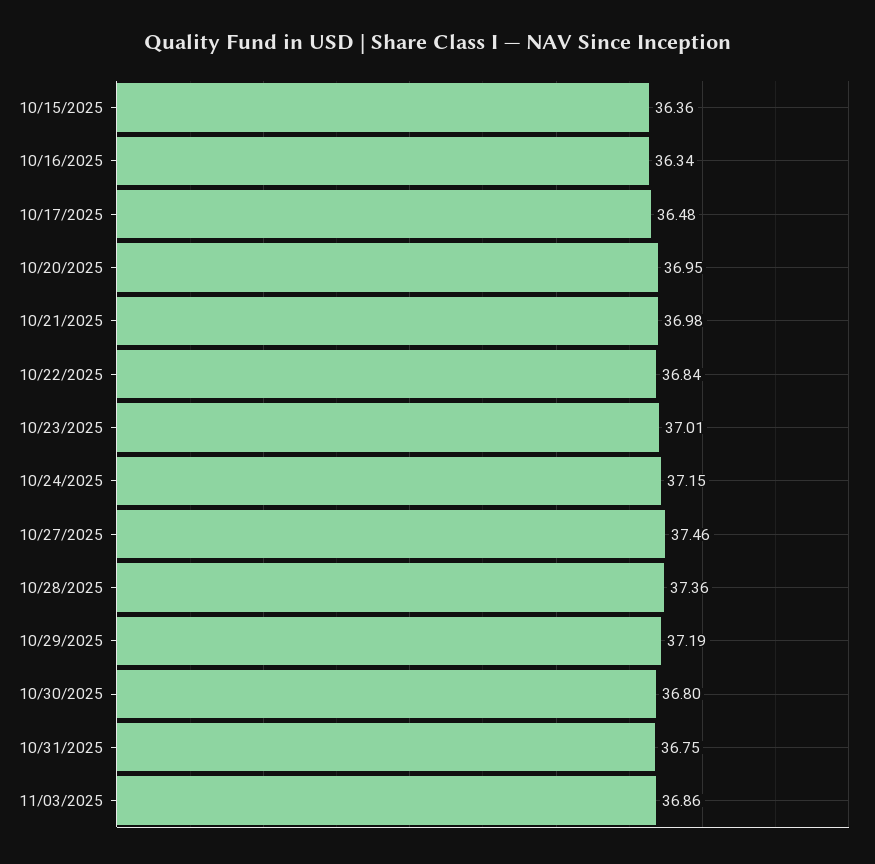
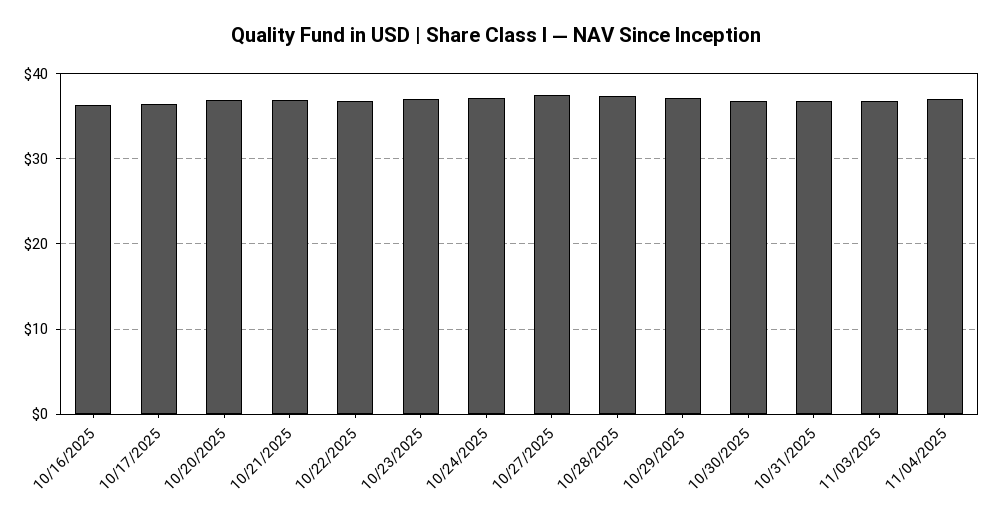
10/15/2025: 36.36 -> none
11/04/2025: none -> 37

